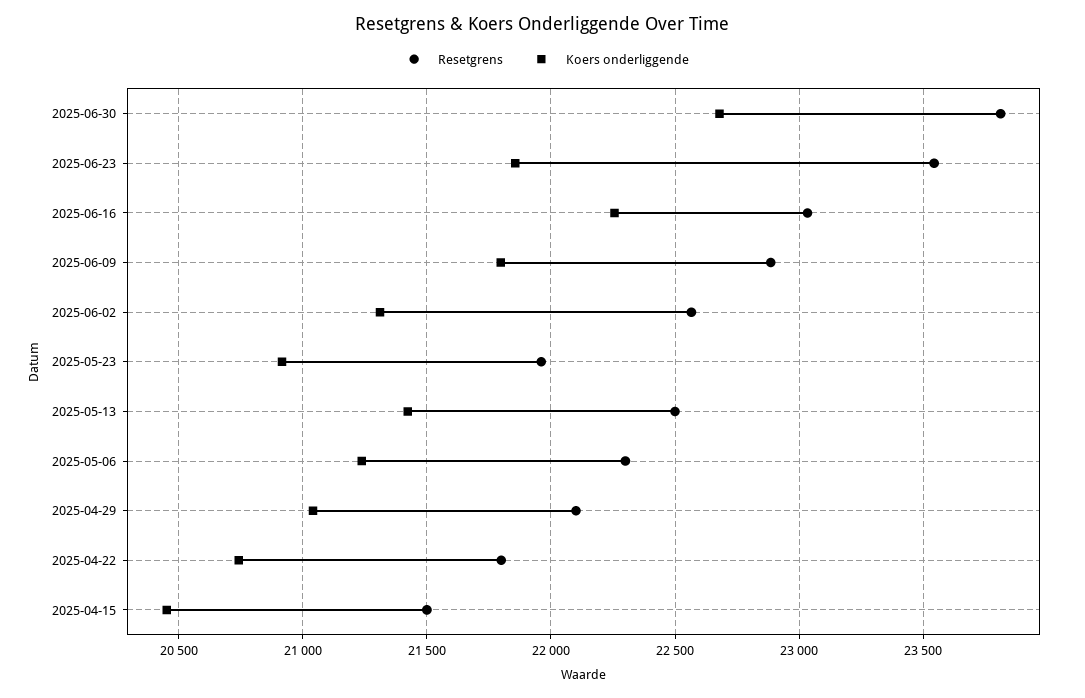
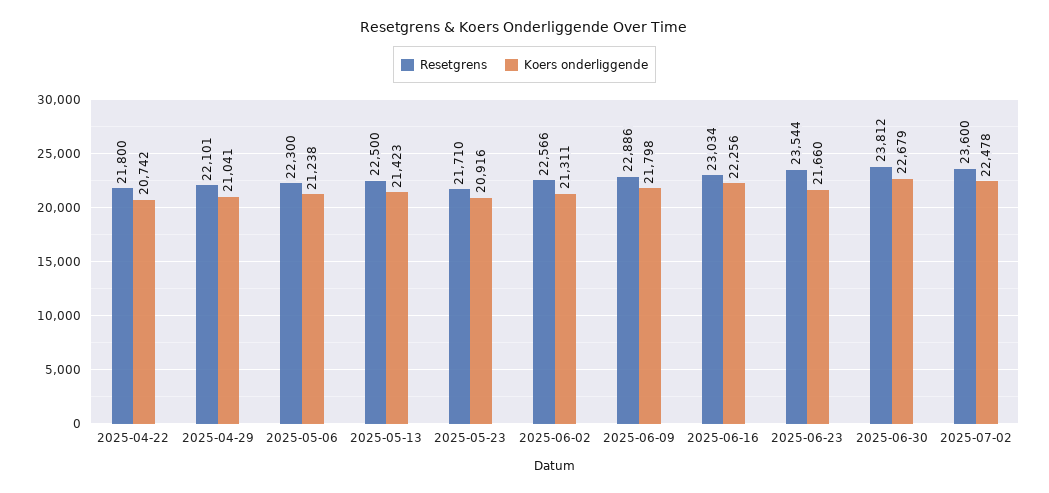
Koers onderliggende, 2025-06-23: 21850 -> 21660
Resetgrens, 2025-05-23: 21950 -> 21710
Resetgrens, 2025-04-15: 21500 -> none
Koers onderliggende, 2025-04-15: 20450 -> none
Resetgrens, 2025-07-02: none -> 23600
Koers onderliggende, 2025-07-02: none -> 22478

